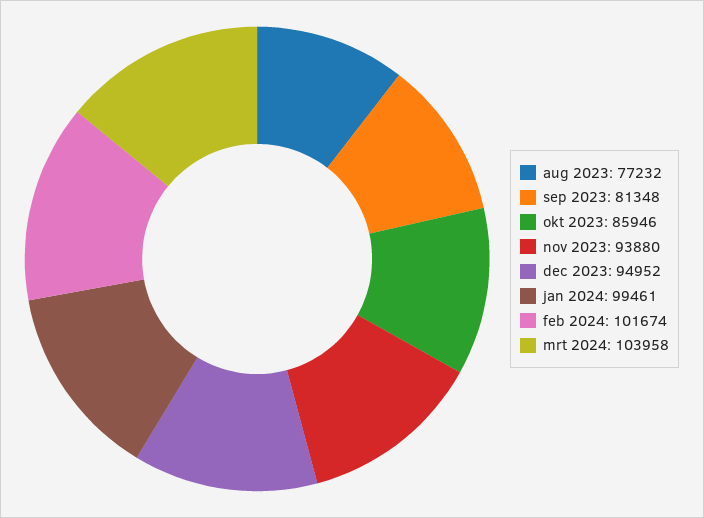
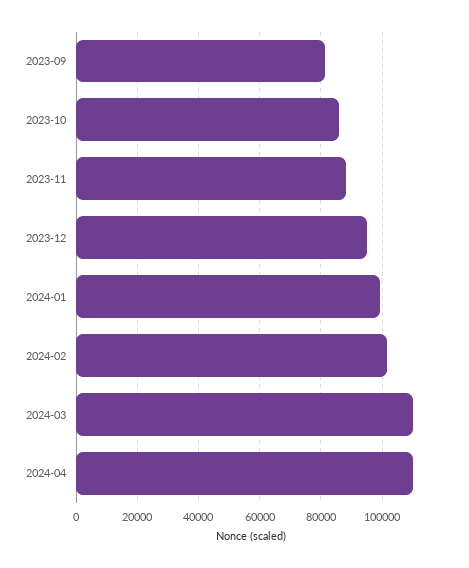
aug 2023: 77232 -> none
nov 2023: 93880 -> 88000
mrt 2024: 103958 -> 110000
2024-04: none -> 110000

